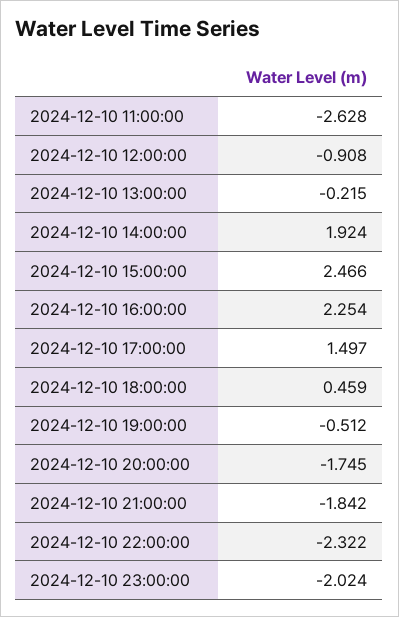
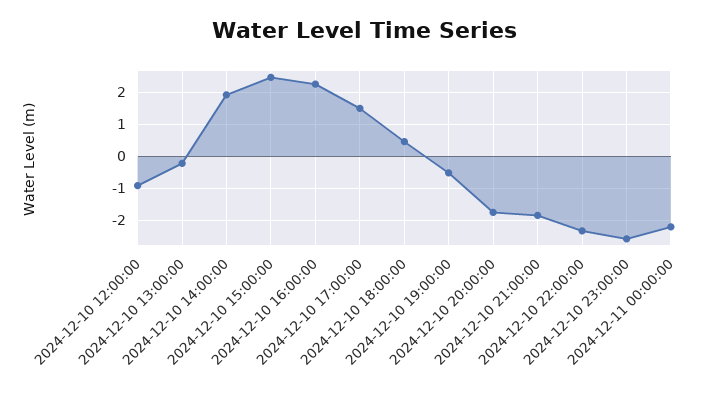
2024-12-10 11:00:00: -2.628 -> none
2024-12-10 23:00:00: -2.024 -> -2.6
2024-12-11 00:00:00: none -> -2.2

